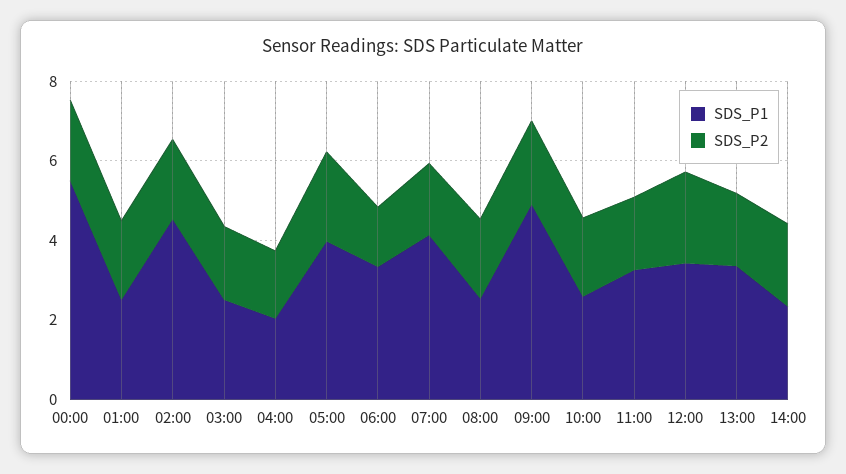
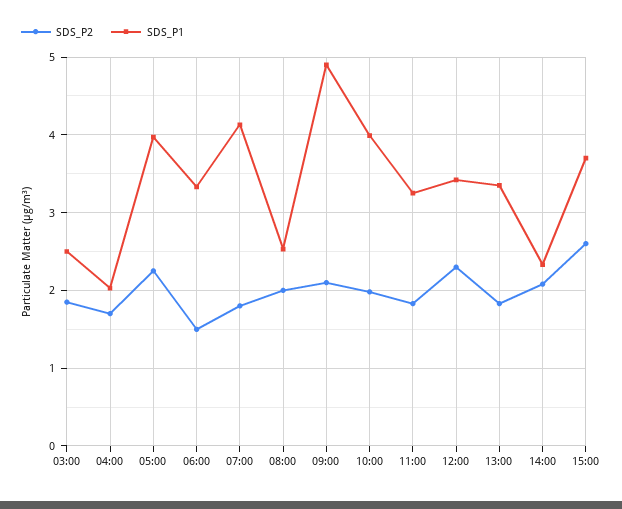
SDS_P1, 00:00: 5.5 -> none
SDS_P2, 00:00: 2 -> none
SDS_P1, 01:00: 2.5 -> none
SDS_P2, 01:00: 2 -> none
SDS_P1, 02:00: 4.5 -> none
SDS_P2, 02:00: 2 -> none
SDS_P1, 10:00: 2.5 -> 4
SDS_P2, 15:00: none -> 2.6
SDS_P1, 15:00: none -> 3.7

